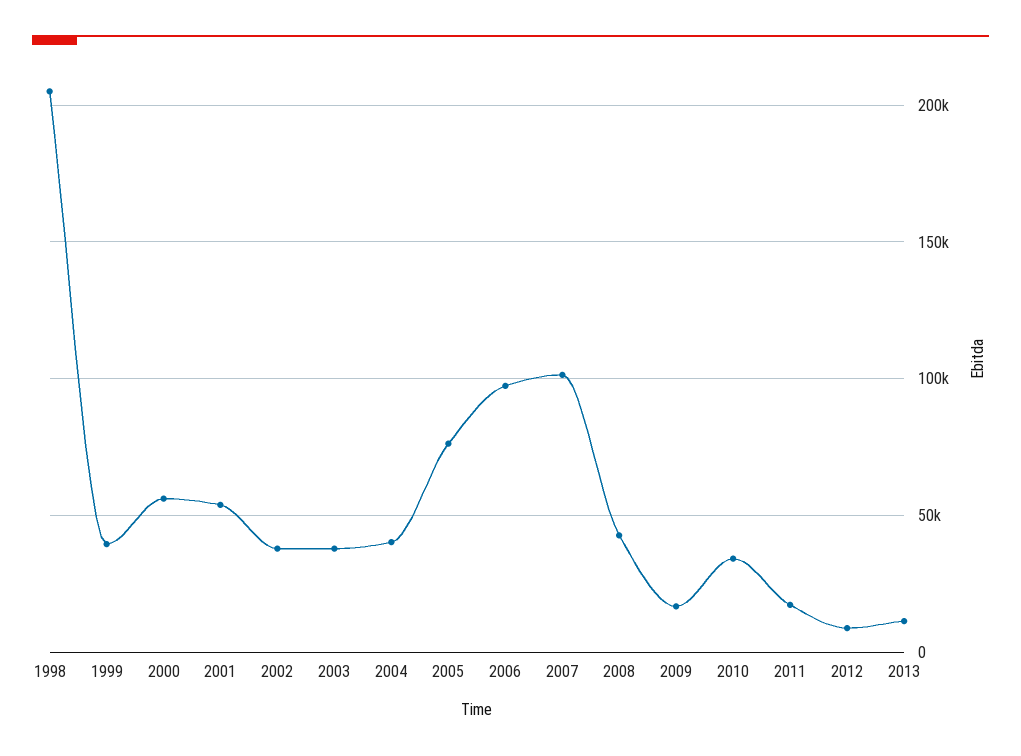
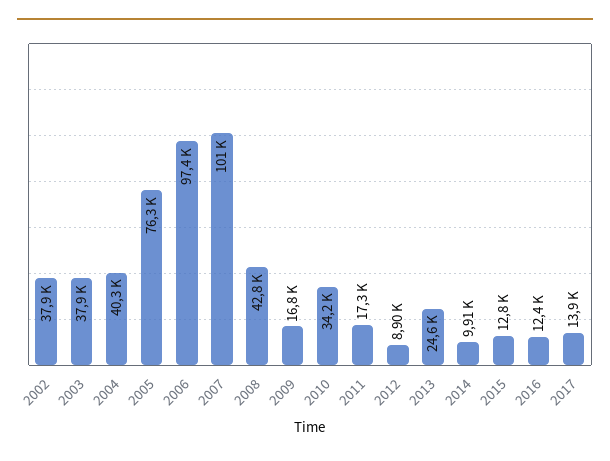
1998: 205000 -> none
1999: 40000 -> none
2000: 55000 -> none
2001: 55000 -> none
2013: 10000 -> 24600
2014: none -> 9910
2015: none -> 12800
2016: none -> 12400
2017: none -> 13900

